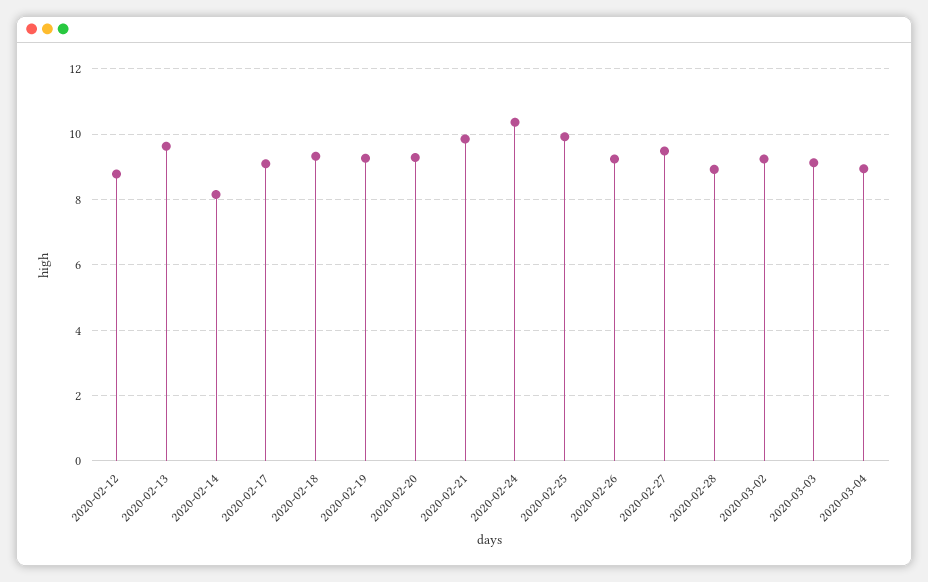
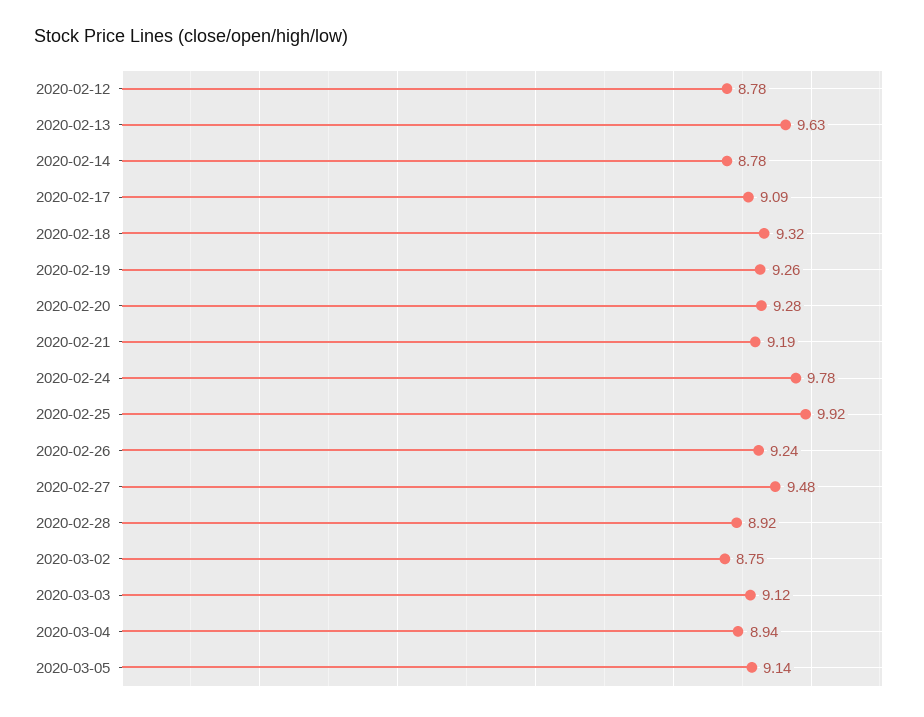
2020-02-14: 8.2 -> 8.78
2020-02-21: 9.8 -> 9.19
2020-02-24: 10.4 -> 9.78
2020-03-02: 9.2 -> 8.75
2020-03-05: none -> 9.14

